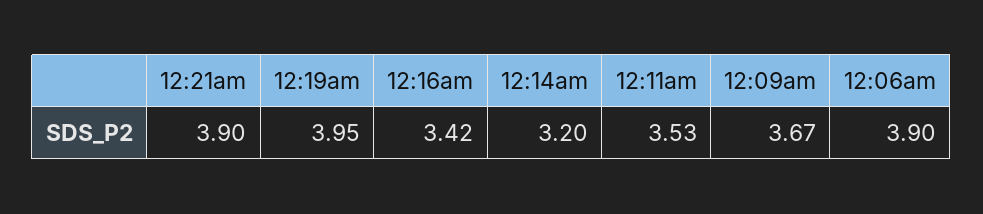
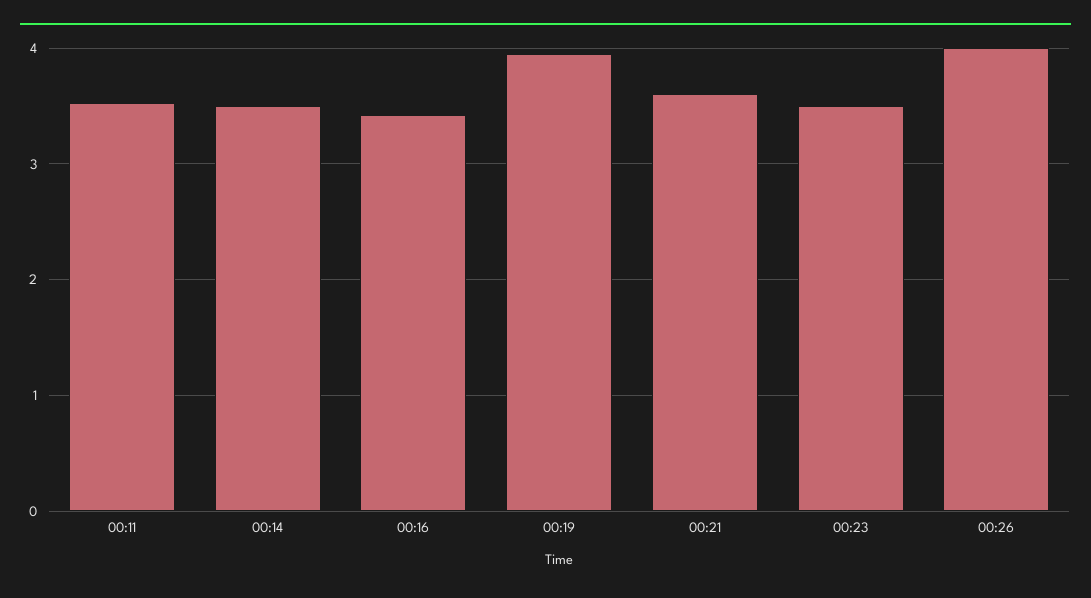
12:21am: 3.9 -> 3.6
12:14am: 3.2 -> 3.5
12:09am: 3.67 -> none
12:06am: 3.9 -> none
00:23: none -> 3.5
00:26: none -> 4

